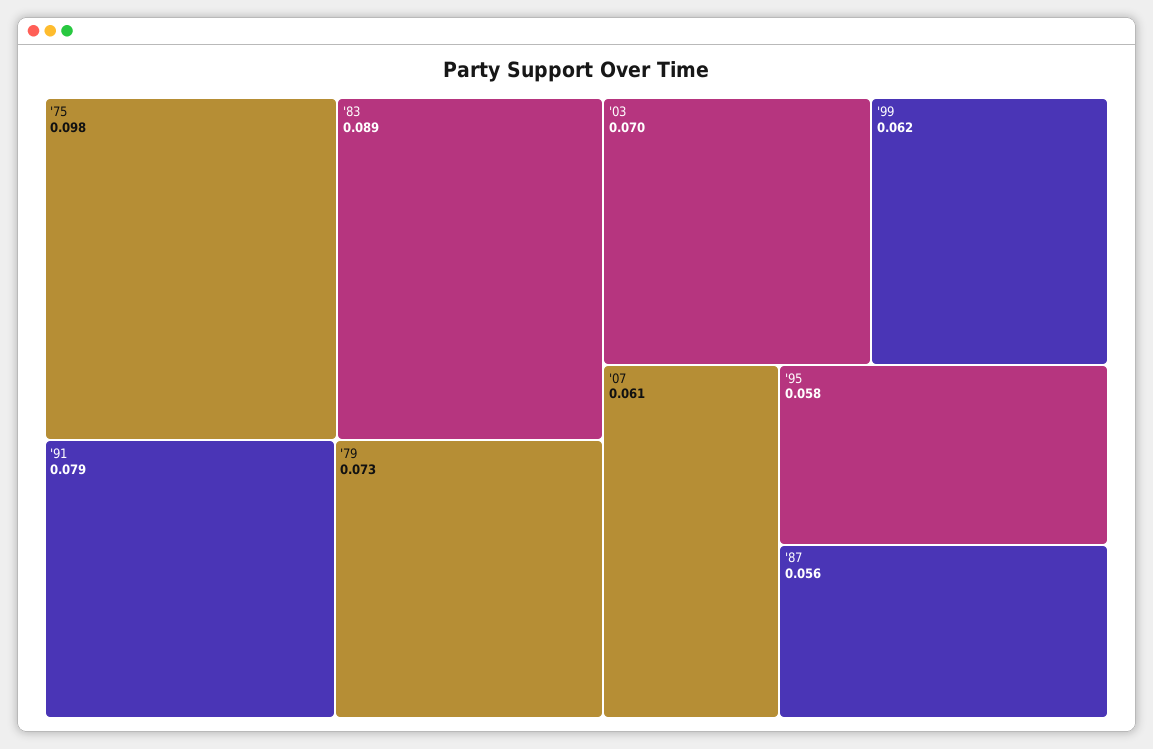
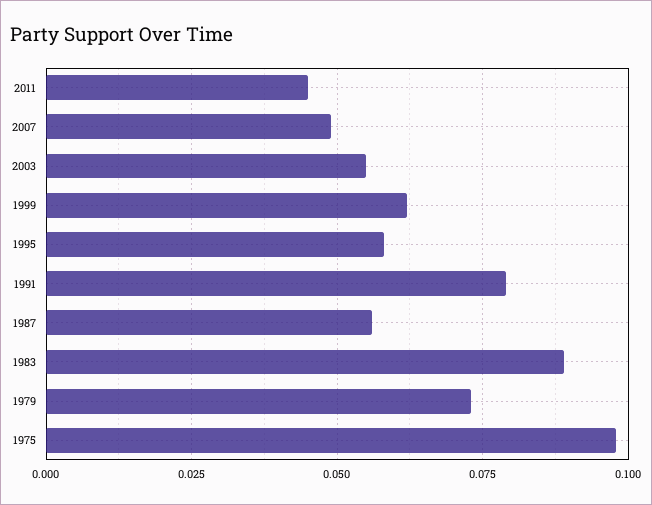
'03: 0.07 -> 0.055
'07: 0.061 -> 0.05
2011: none -> 0.045

